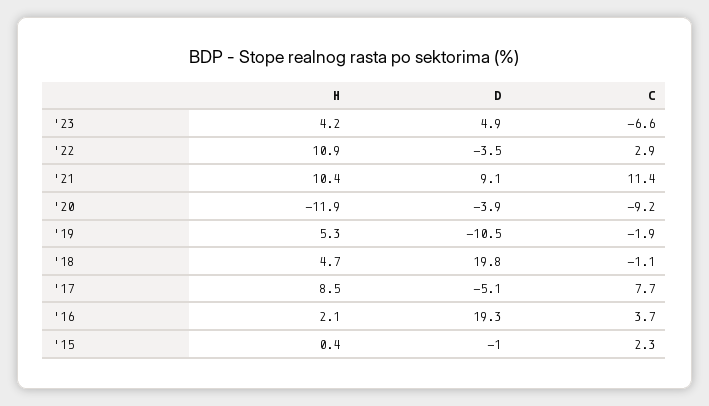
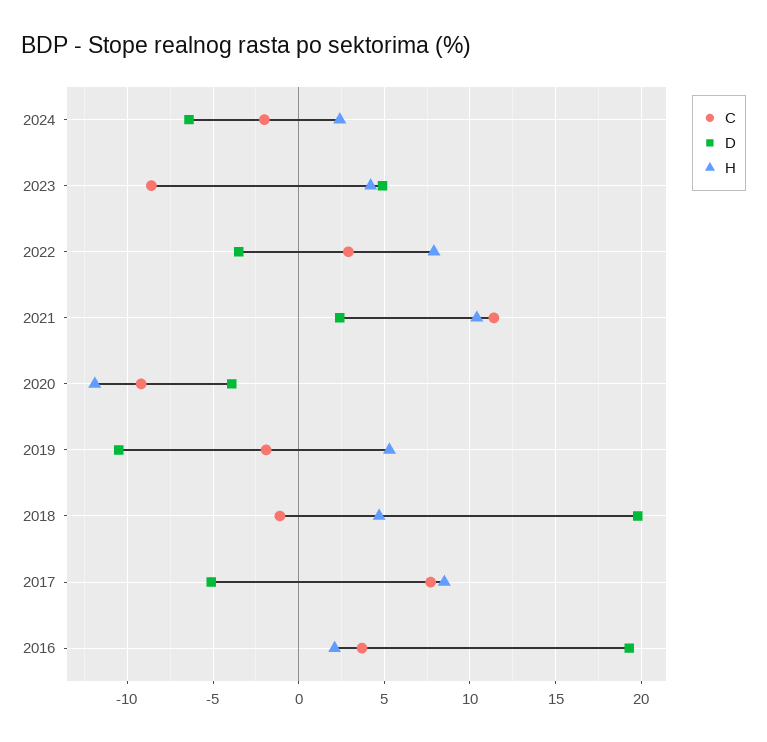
C, '23: -6.6 -> -8.5
H, '22: 10.9 -> 8
D, '21: 9.1 -> 2.5
H, '15: 0.4 -> none
D, '15: -1 -> none
C, '15: 2.3 -> none
C, 2024: none -> -2
D, 2024: none -> -6.5
H, 2024: none -> 2.5

